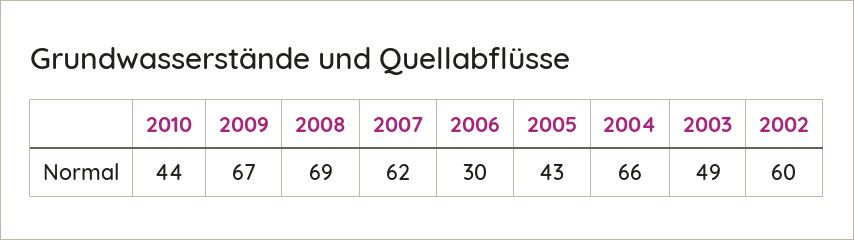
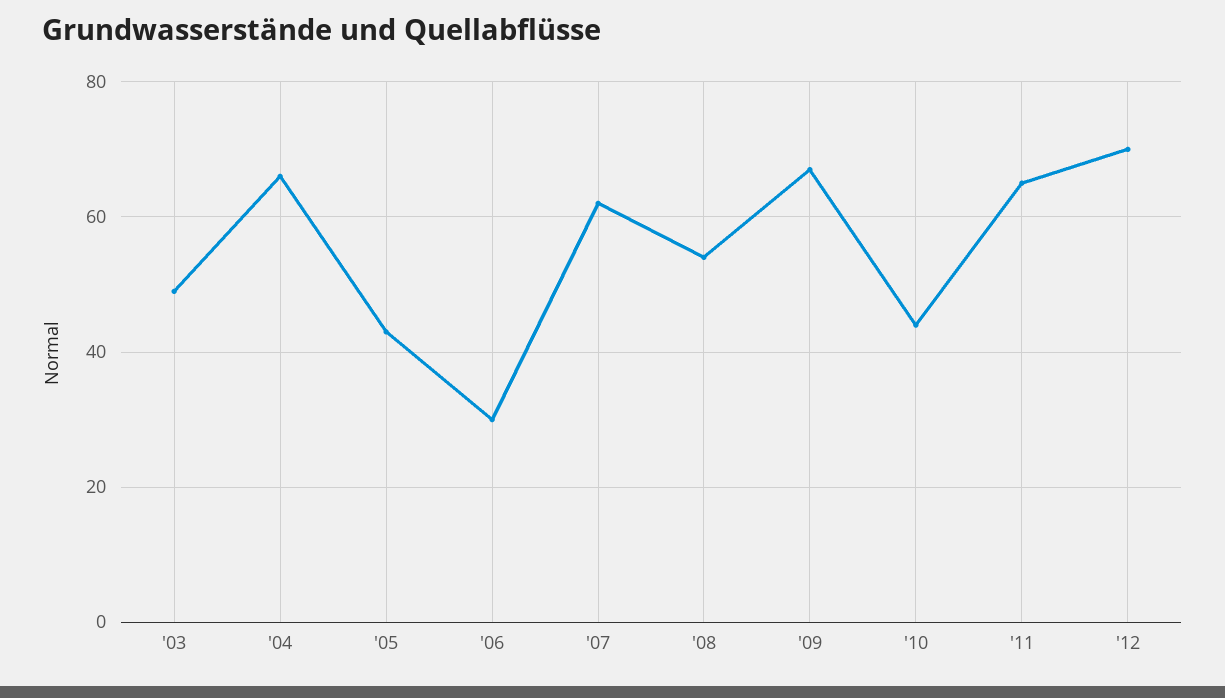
2008: 69 -> 55
2002: 60 -> none
'11: none -> 65
'12: none -> 70

